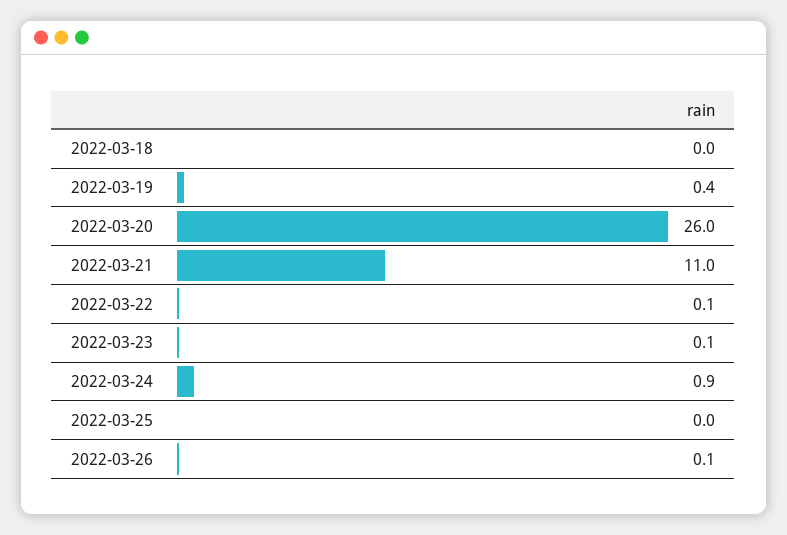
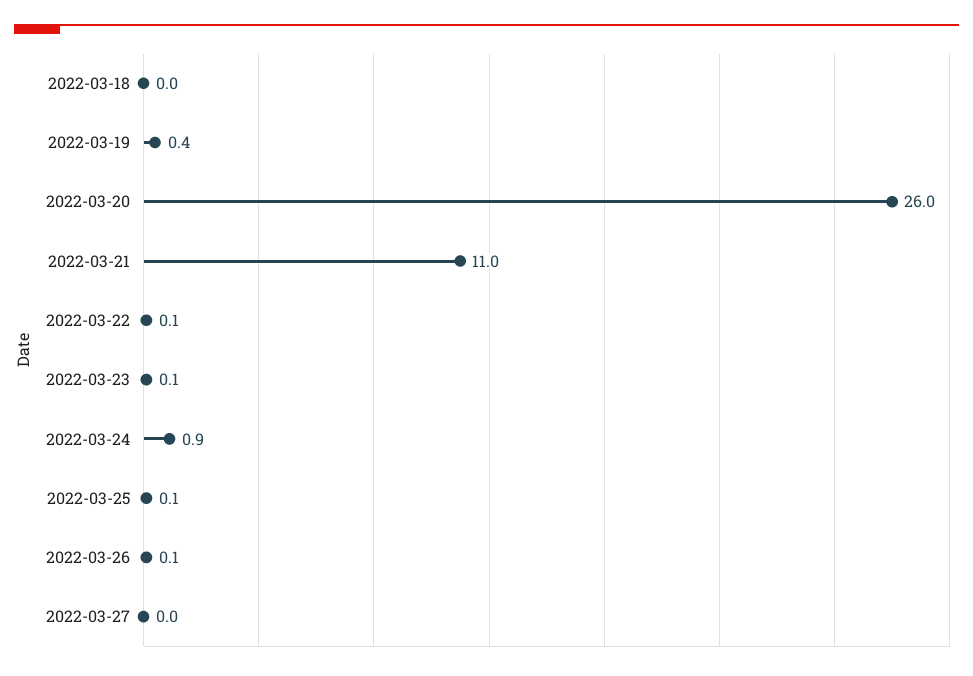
2022-03-25: 0 -> 0.1
2022-03-27: none -> 0

